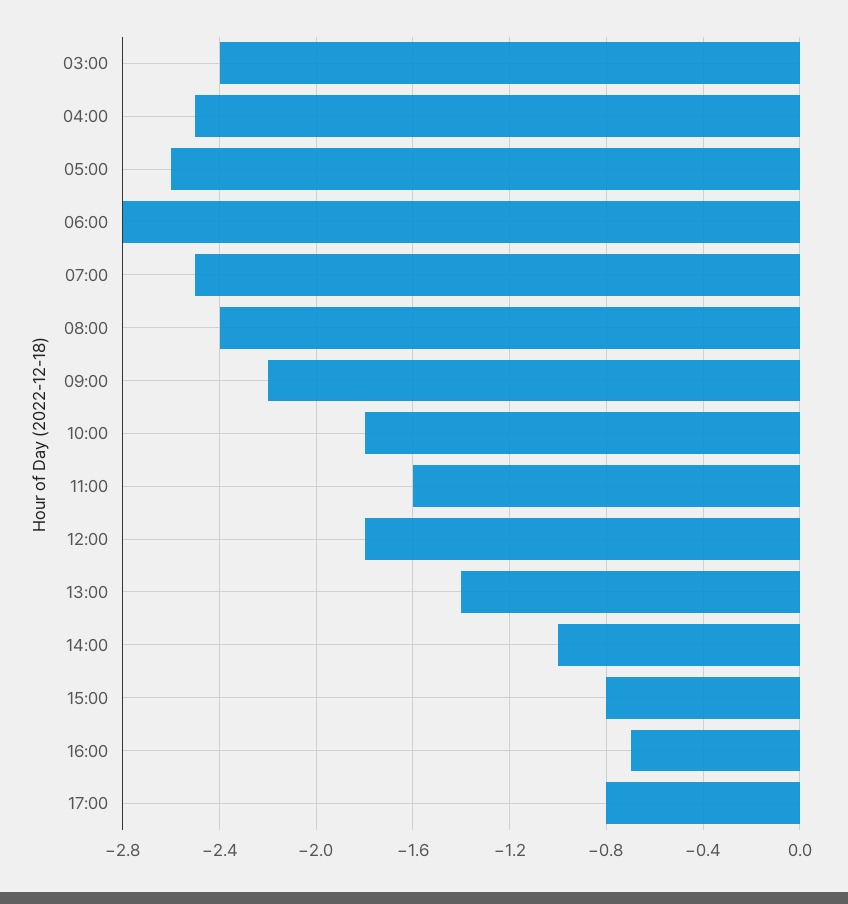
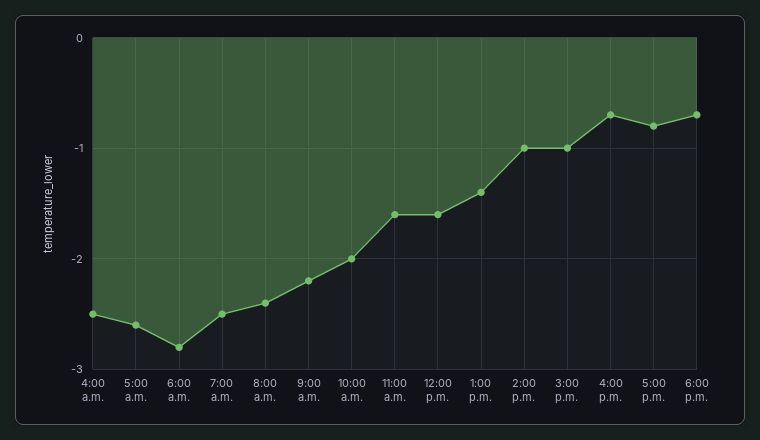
03:00: -2.4 -> none
10:00: -1.8 -> -2
12:00: -1.8 -> -1.6
15:00: -0.8 -> -1
6:00 p.m.: none -> -0.7

